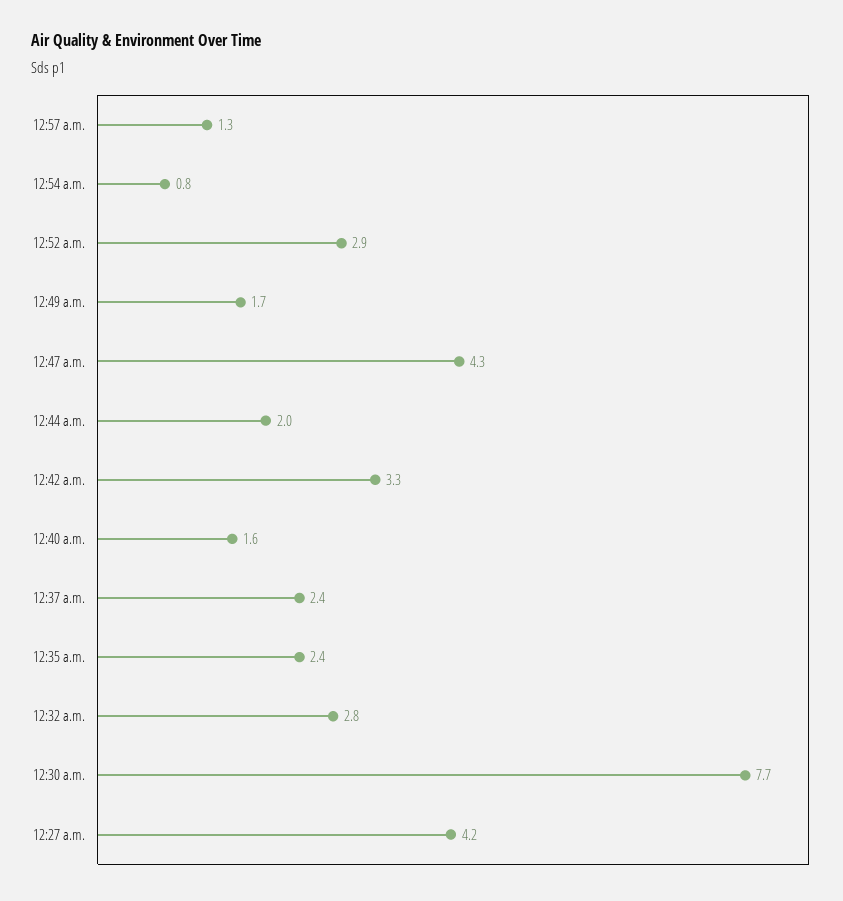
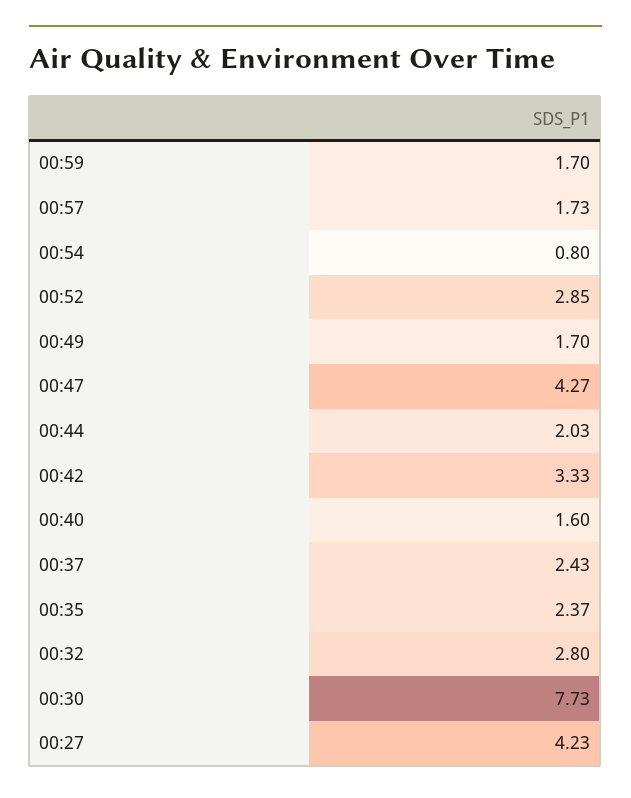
12:57 a.m.: 1.3 -> 1.73
00:59: none -> 1.7

